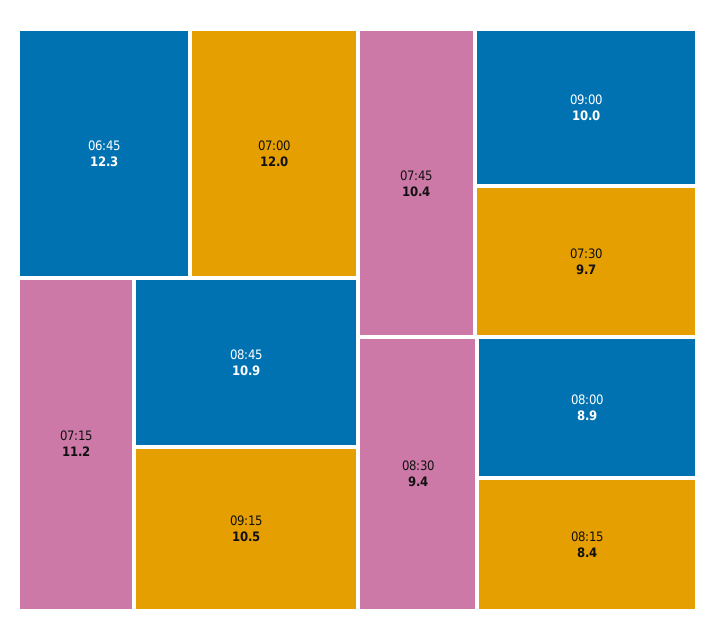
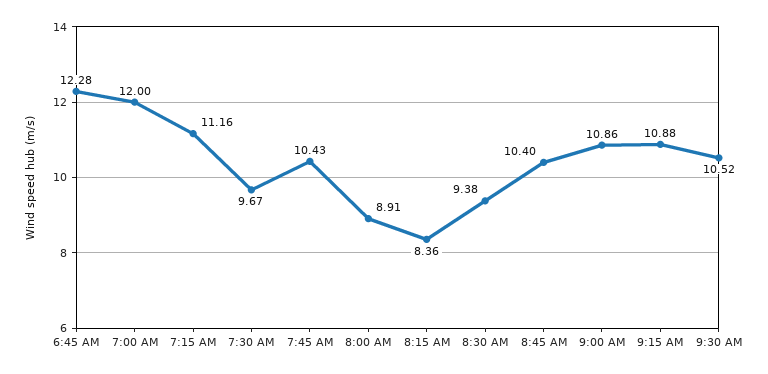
08:45: 10.9 -> 10.4
09:15: 10.5 -> 10.88
09:00: 10 -> 10.86
9:30 AM: none -> 10.52

